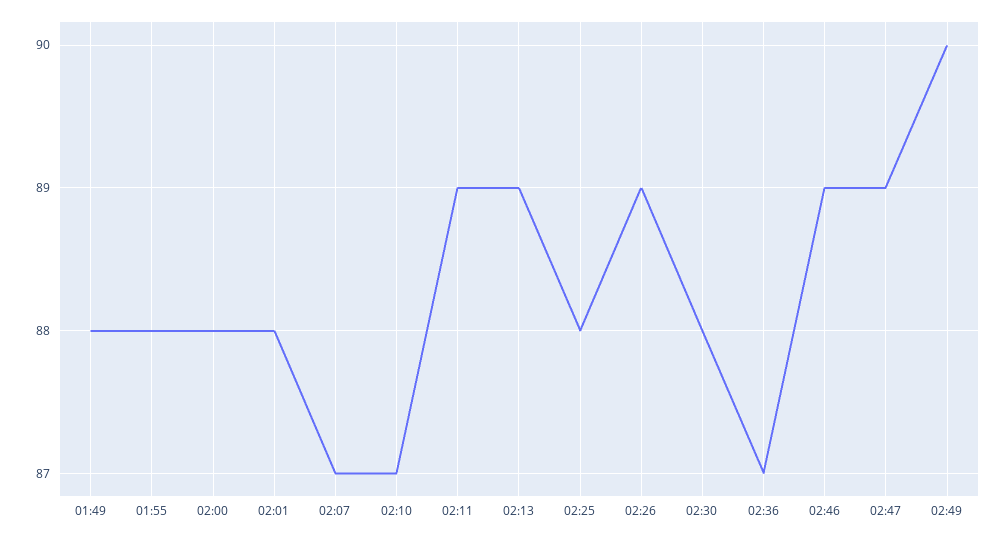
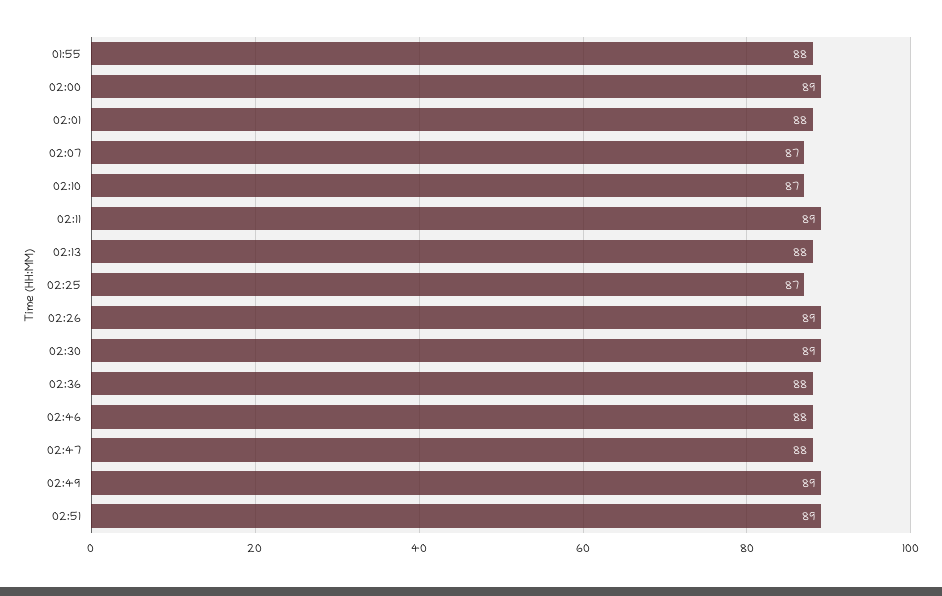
01:49: 88 -> none
02:00: 88 -> 89
02:13: 89 -> 88
02:25: 88 -> 87
02:30: 88 -> 89
02:36: 87 -> 88
02:46: 89 -> 88
02:47: 89 -> 88
02:49: 90 -> 89
02:51: none -> 89

